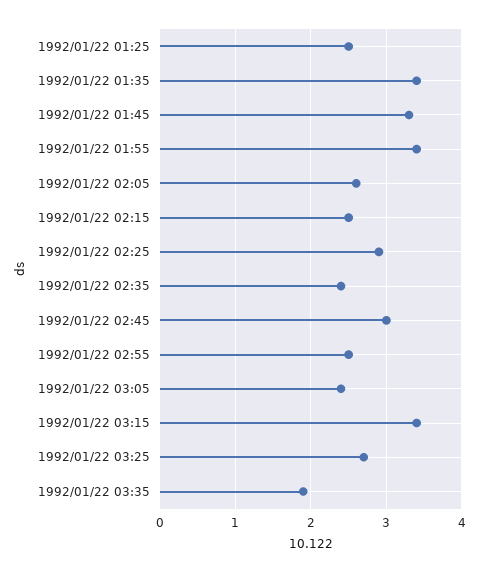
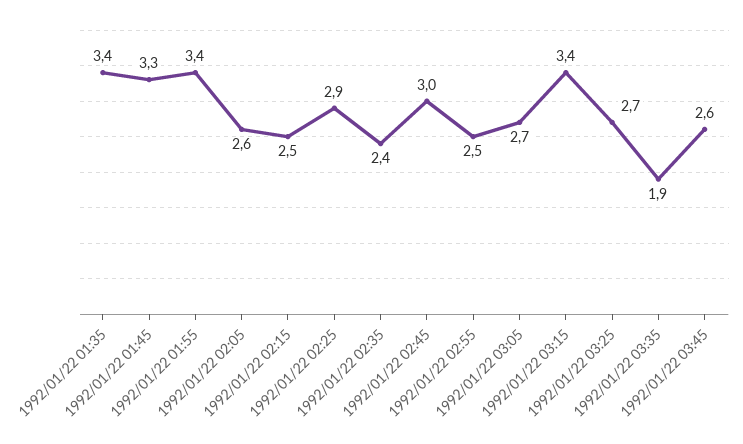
1992/01/22 01:25: 2.5 -> none
1992/01/22 03:05: 2.4 -> 2.7
1992/01/22 03:45: none -> 2.6

